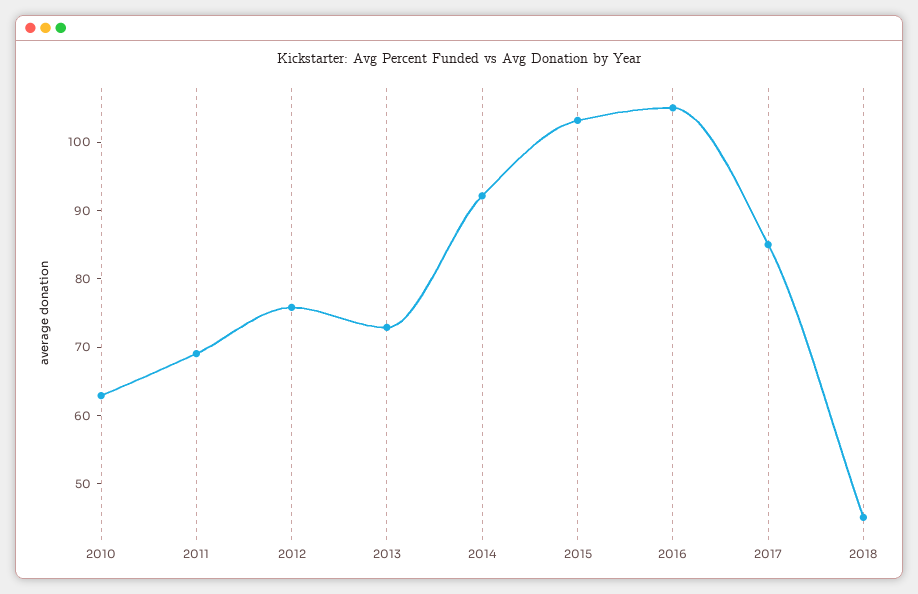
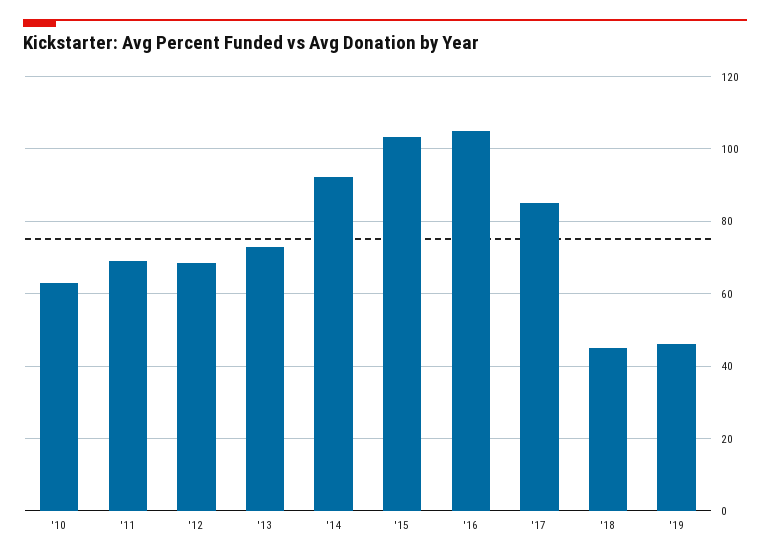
2012: 76 -> 68
'19: none -> 46

